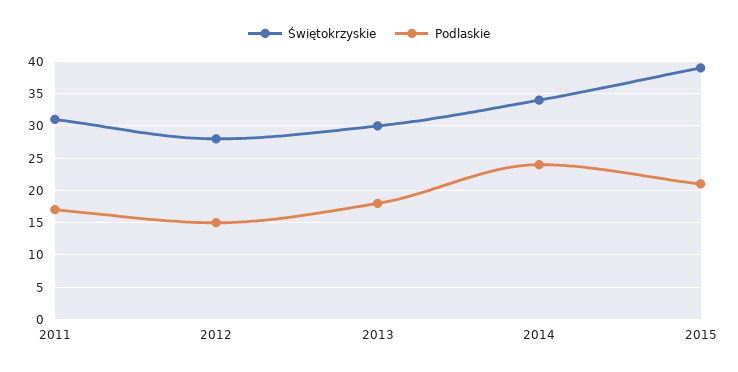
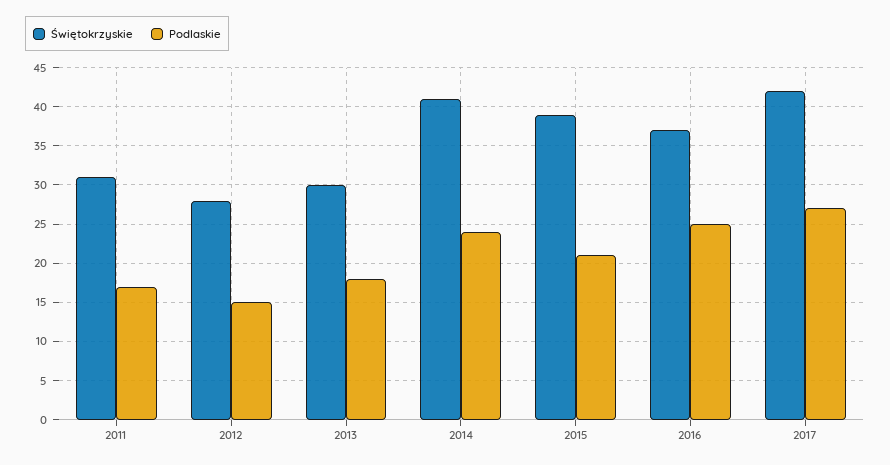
Świętokrzyskie, 2014: 34 -> 41
Świętokrzyskie, 2016: none -> 37
Podlaskie, 2016: none -> 25
Świętokrzyskie, 2017: none -> 42
Podlaskie, 2017: none -> 27

